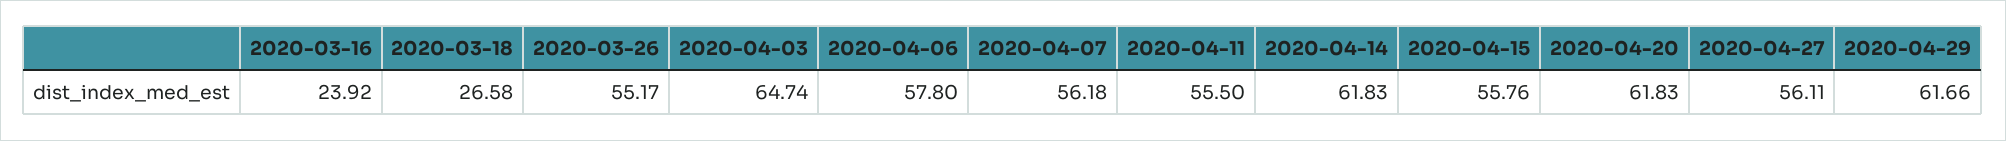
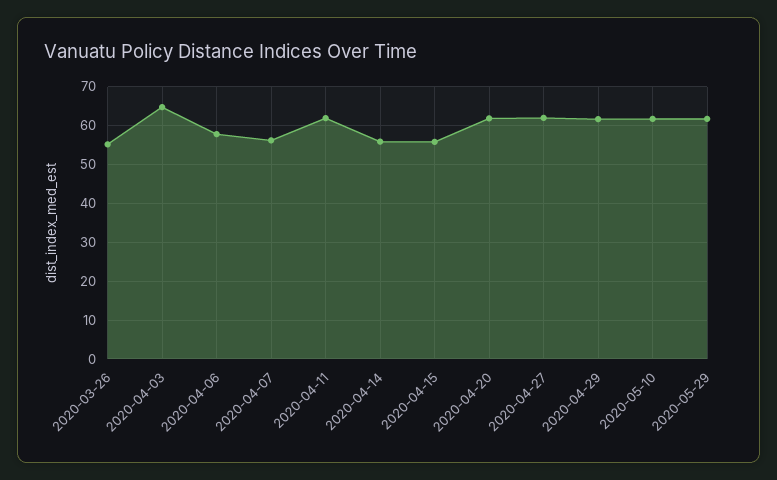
2020-03-16: 23.92 -> none
2020-03-18: 26.58 -> none
2020-04-11: 55.5 -> 62
2020-04-14: 61.83 -> 56
2020-04-27: 56.11 -> 62
2020-05-10: none -> 62
2020-05-29: none -> 62

